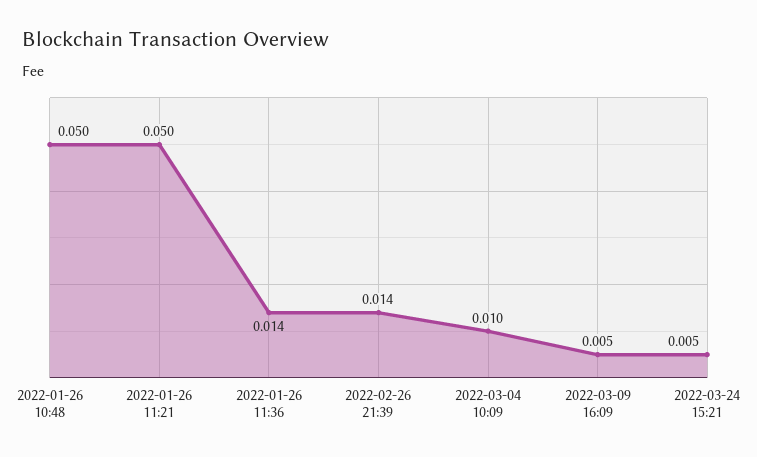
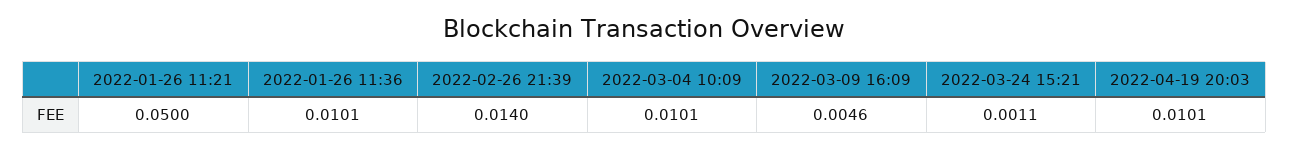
2022-01-26 10:48: 0.05 -> none
2022-01-26 11:36: 0.014 -> 0.0101
2022-03-24 15:21: 0.005 -> 0.0011
2022-04-19 20:03: none -> 0.0101

